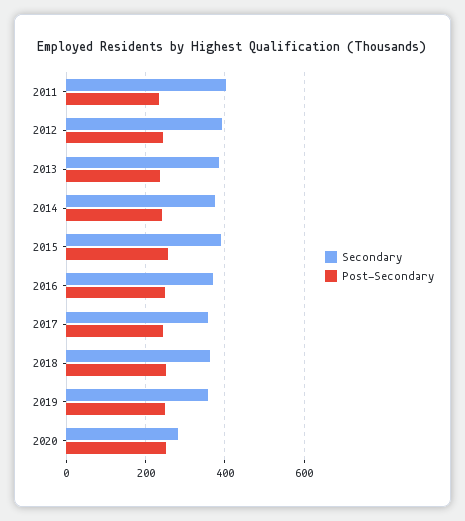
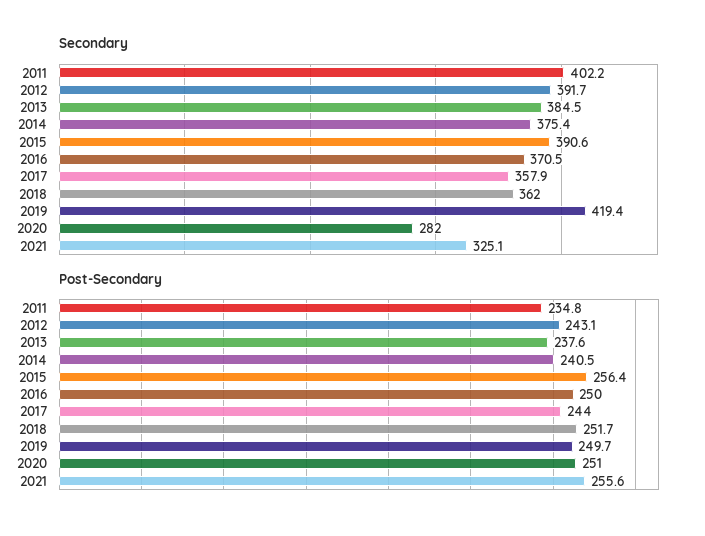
Secondary, 2019: 360 -> 419.4
Secondary, 2021: none -> 325.1
Post-Secondary, 2021: none -> 255.6

